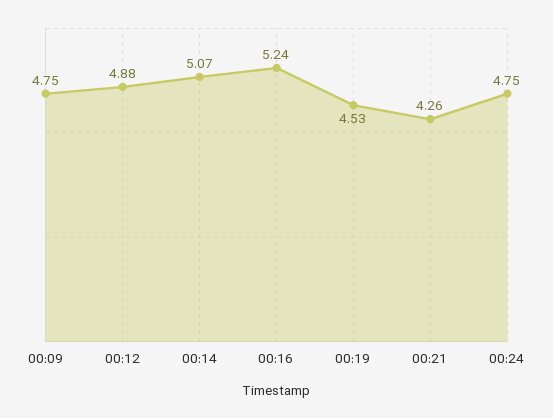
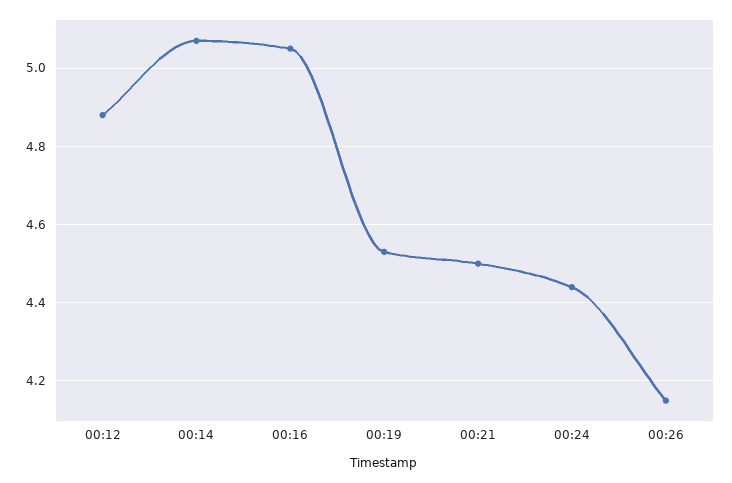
00:09: 4.75 -> none
00:16: 5.24 -> 5.05
00:21: 4.26 -> 4.5
00:24: 4.75 -> 4.45
00:26: none -> 4.15

